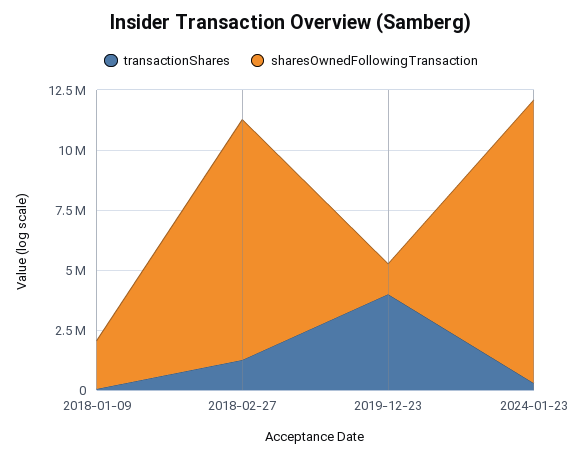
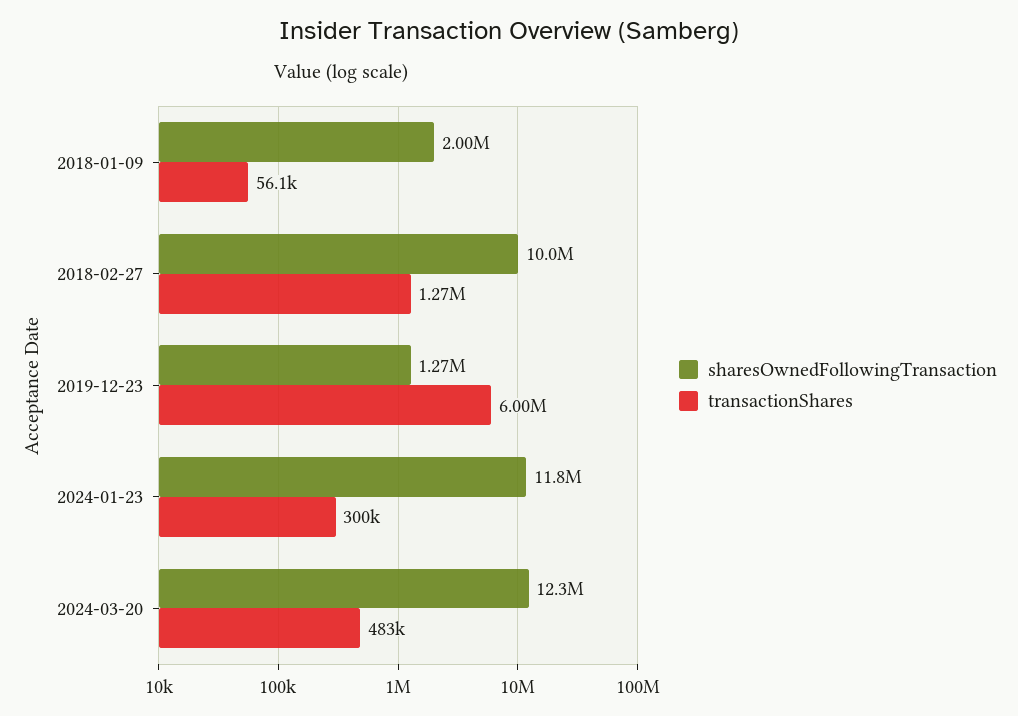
transactionShares, 2019-12-23: 4000000 -> 6000000
sharesOwnedFollowingTransaction, 2024-03-20: none -> 12300000
transactionShares, 2024-03-20: none -> 483000

